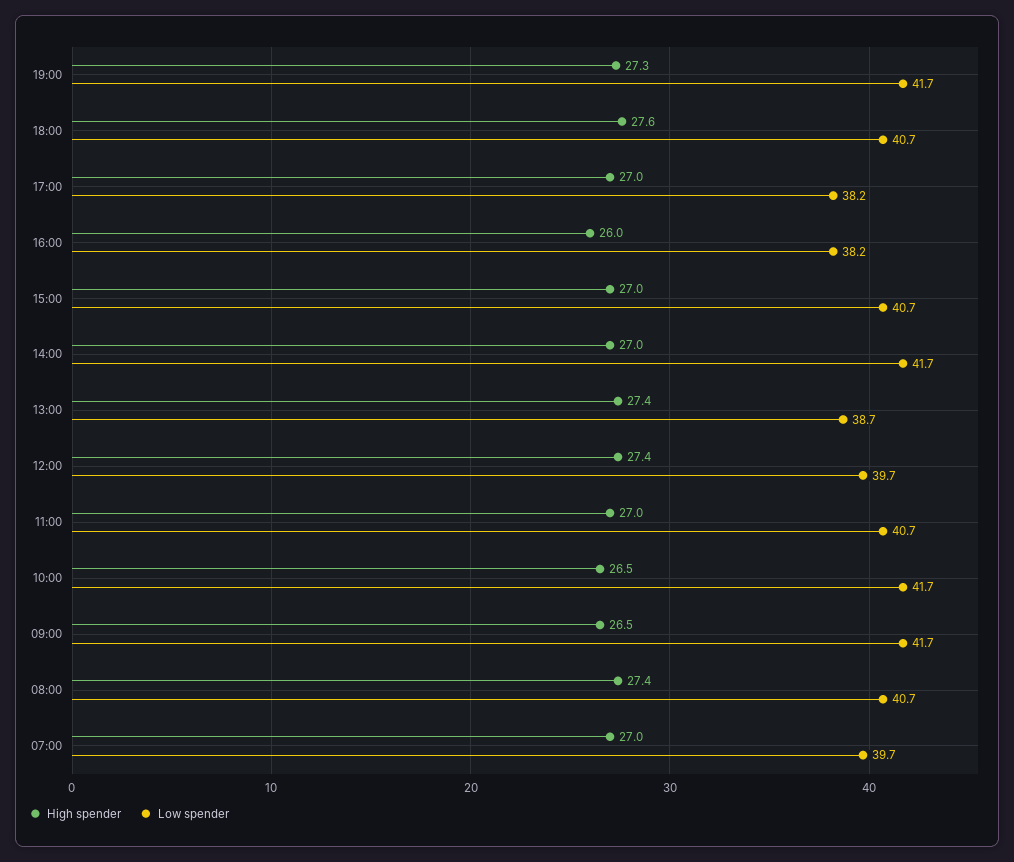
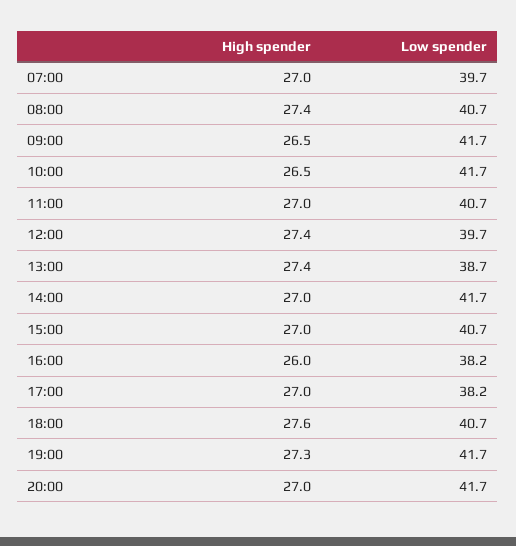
High spender, 20:00: none -> 27
Low spender, 20:00: none -> 41.7

